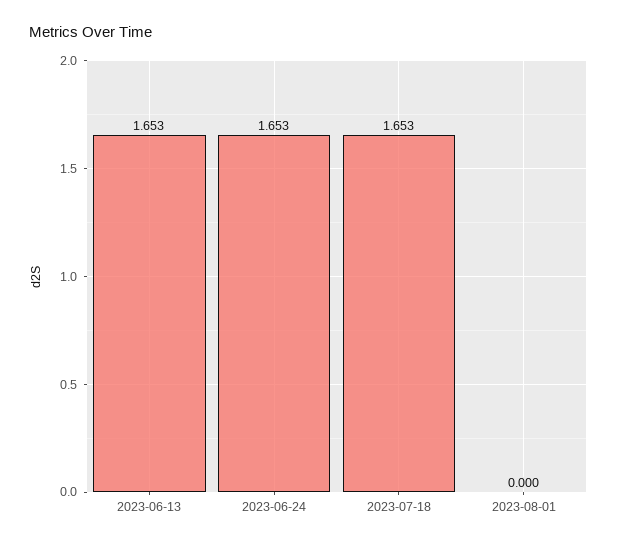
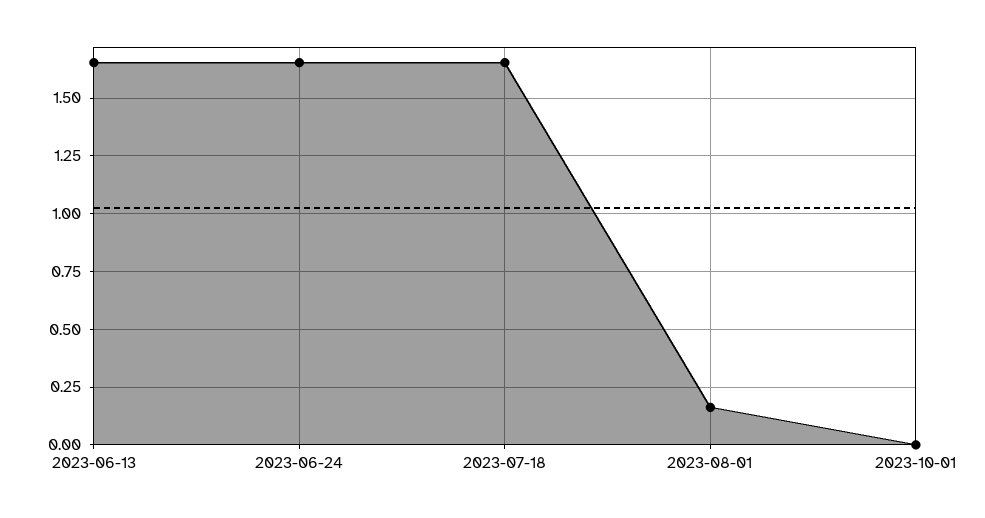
2023-08-01: 0 -> 0.15
2023-10-01: none -> 0

